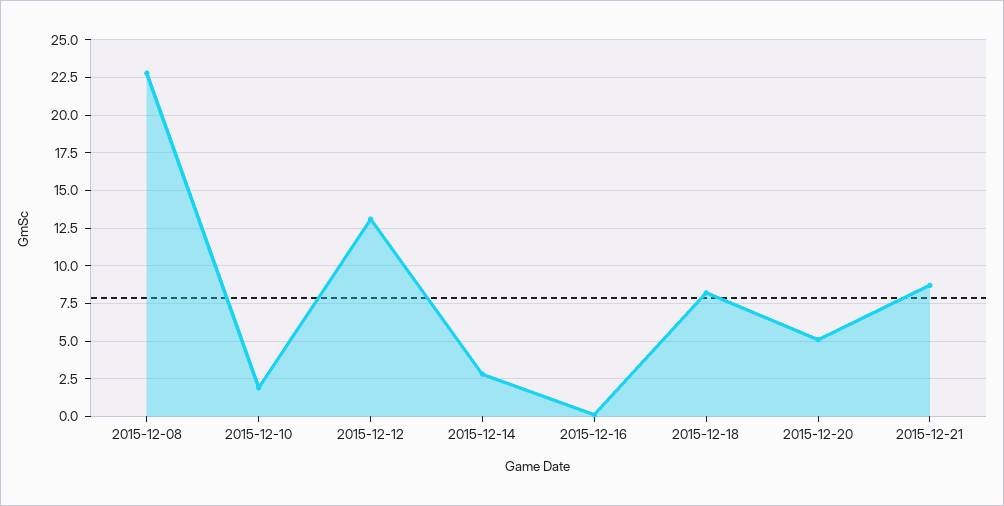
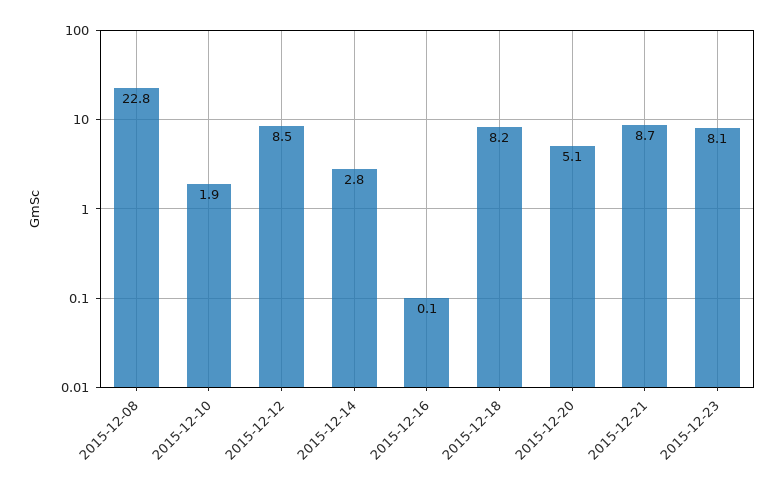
2015-12-12: 13 -> 8.5
2015-12-23: none -> 8.1

